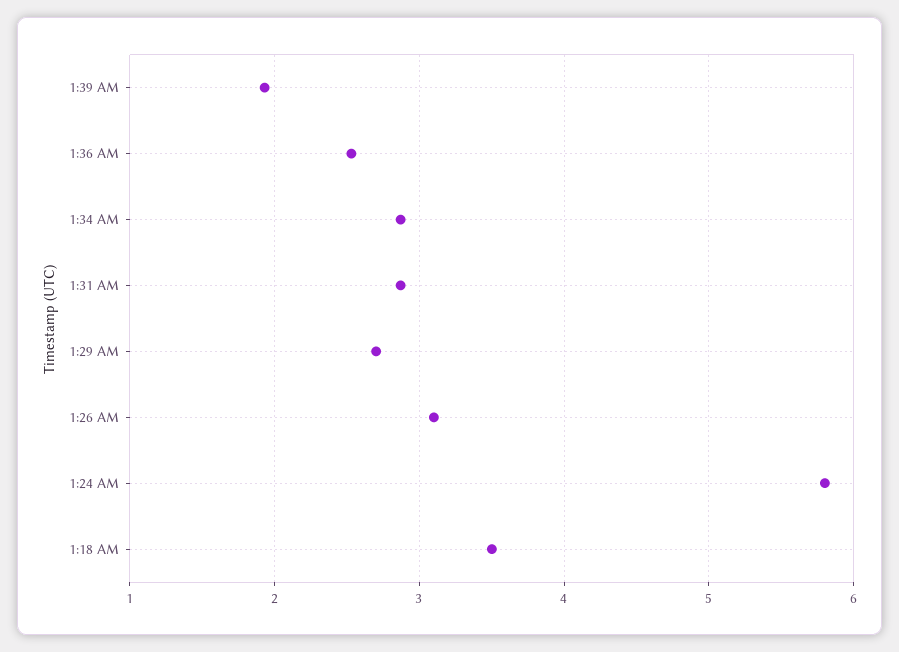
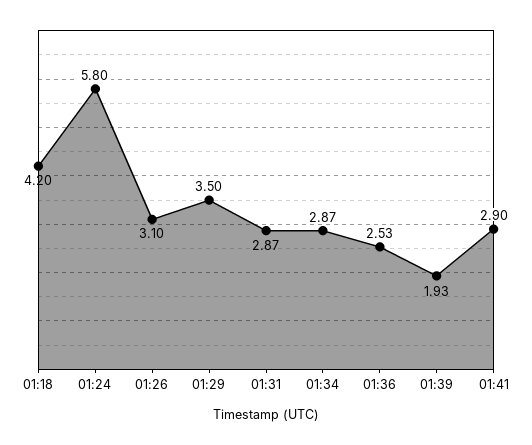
1:29 AM: 2.7 -> 3.5
1:18 AM: 3.5 -> 4.2
01:41: none -> 2.9

